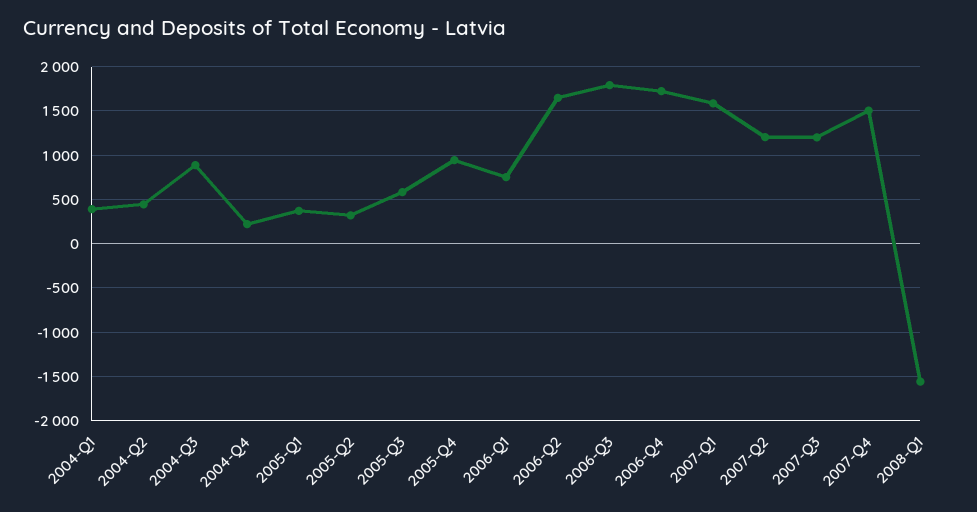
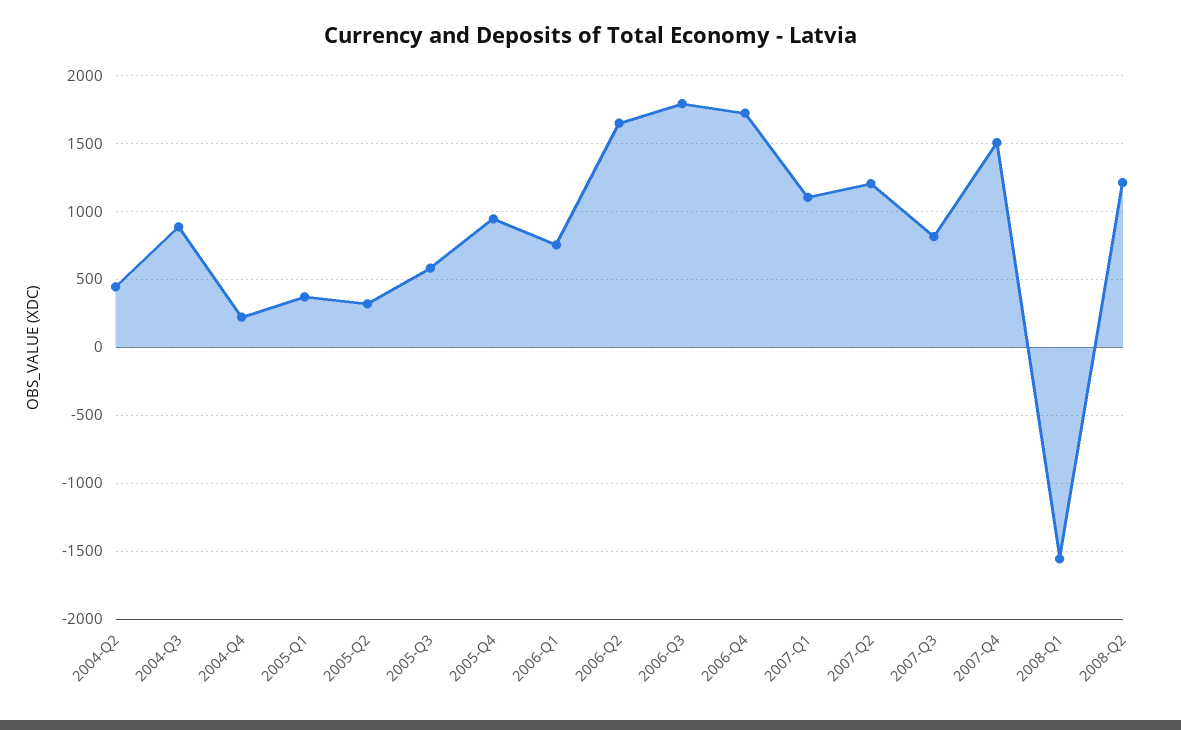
2004-Q1: 400 -> none
2007-Q1: 1600 -> 1100
2007-Q3: 1200 -> 800
2008-Q2: none -> 1200

